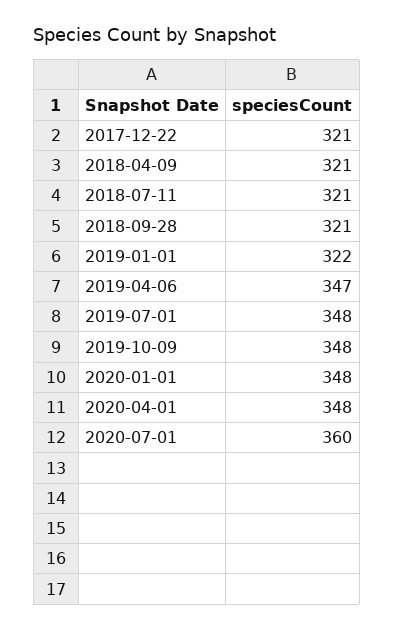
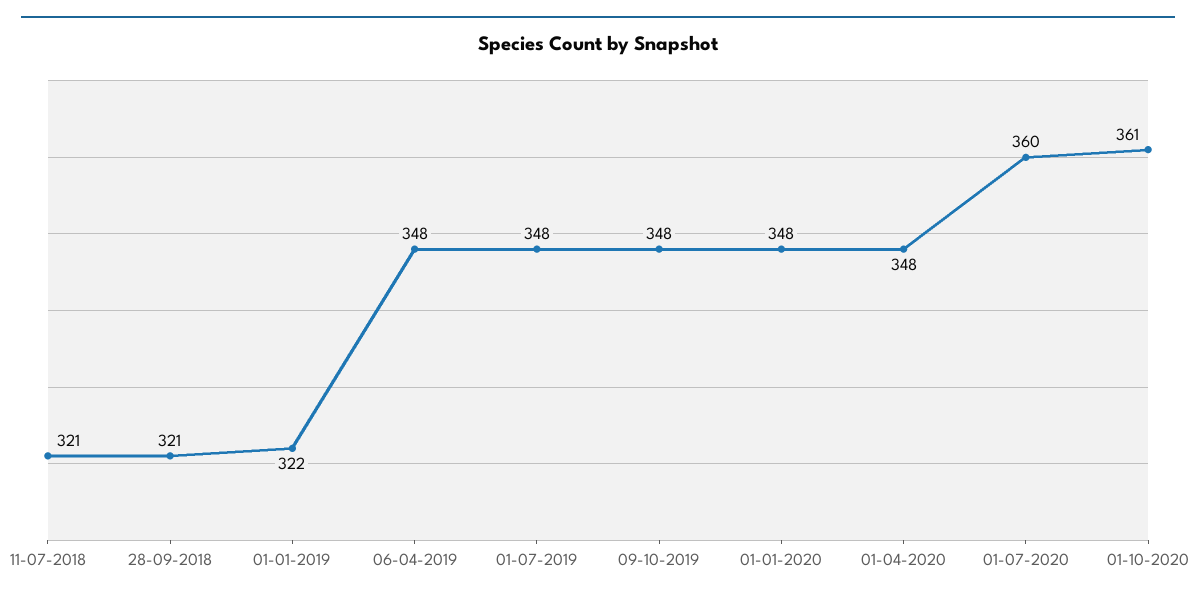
2017-12-22: 321 -> none
2018-04-09: 321 -> none
2019-04-06: 347 -> 348
01-10-2020: none -> 361

